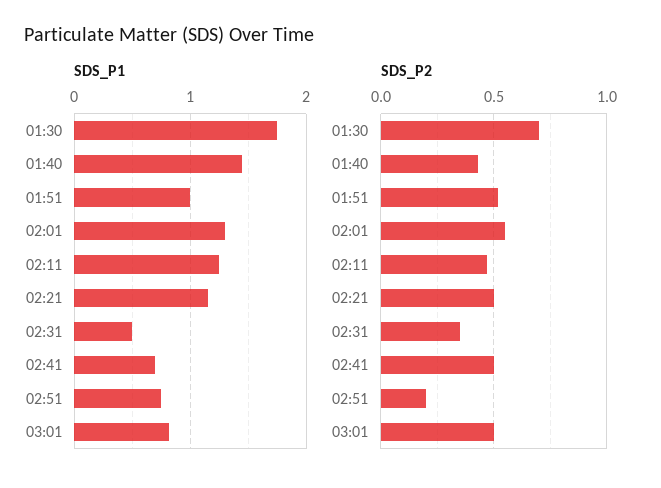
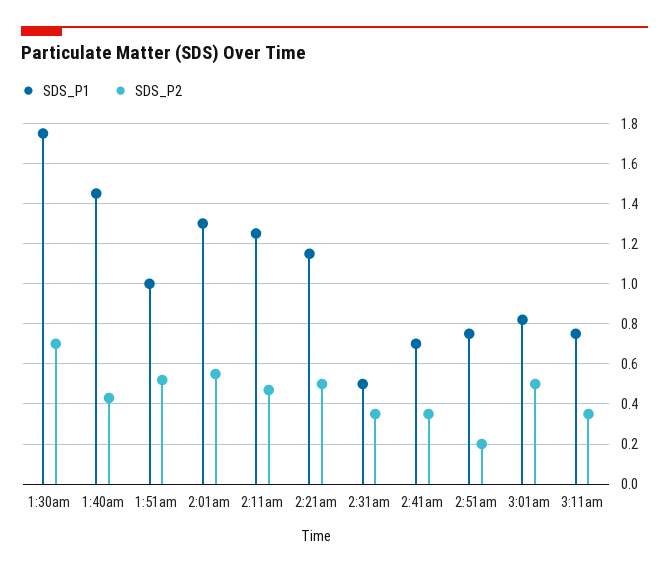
SDS_P2, 02:41: 0.5 -> 0.35
SDS_P1, 3:11am: none -> 0.75
SDS_P2, 3:11am: none -> 0.35

